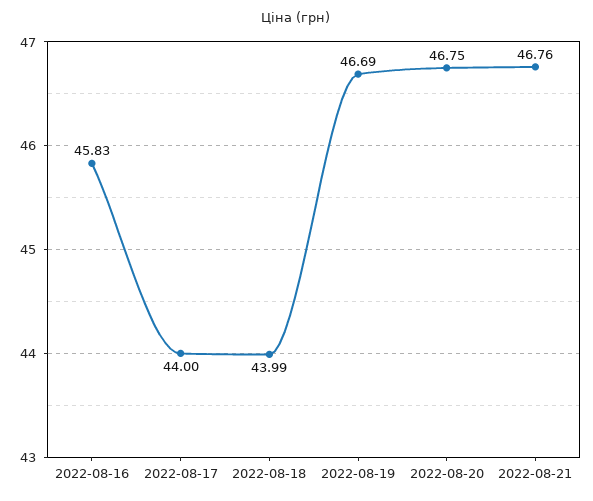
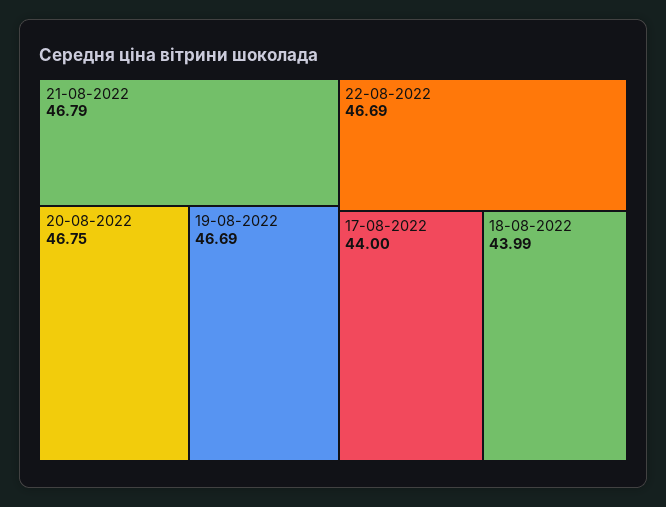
2022-08-16: 45.83 -> none
2022-08-21: 46.76 -> 46.79
22-08-2022: none -> 46.69

